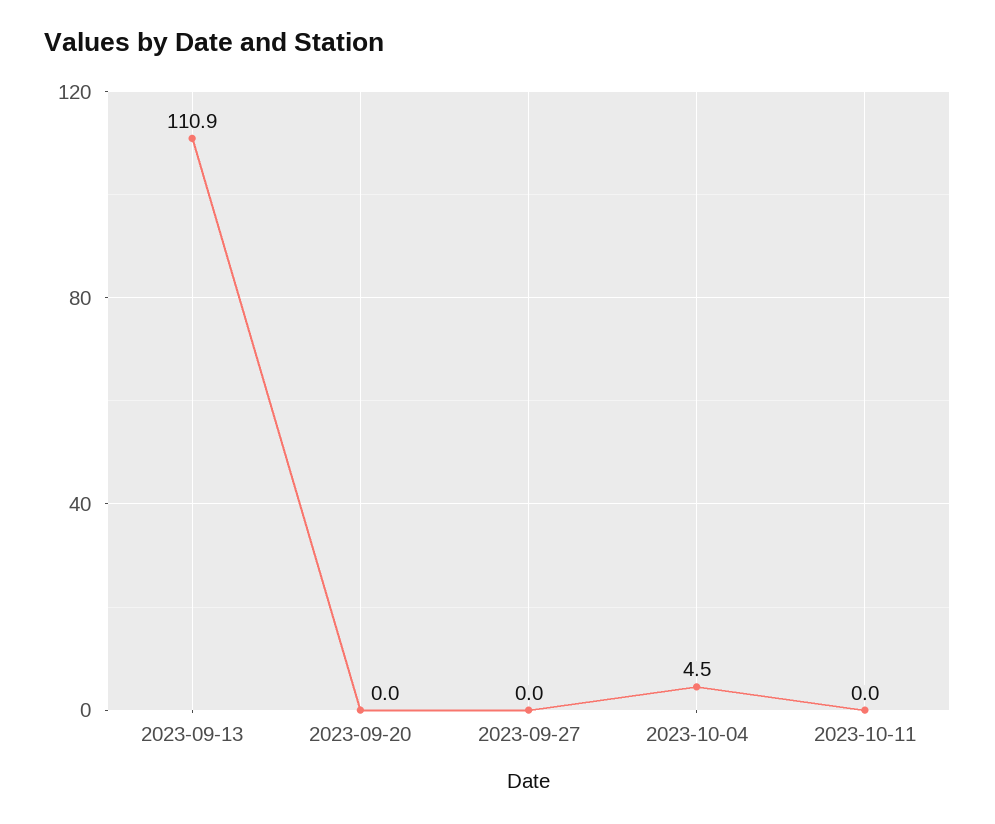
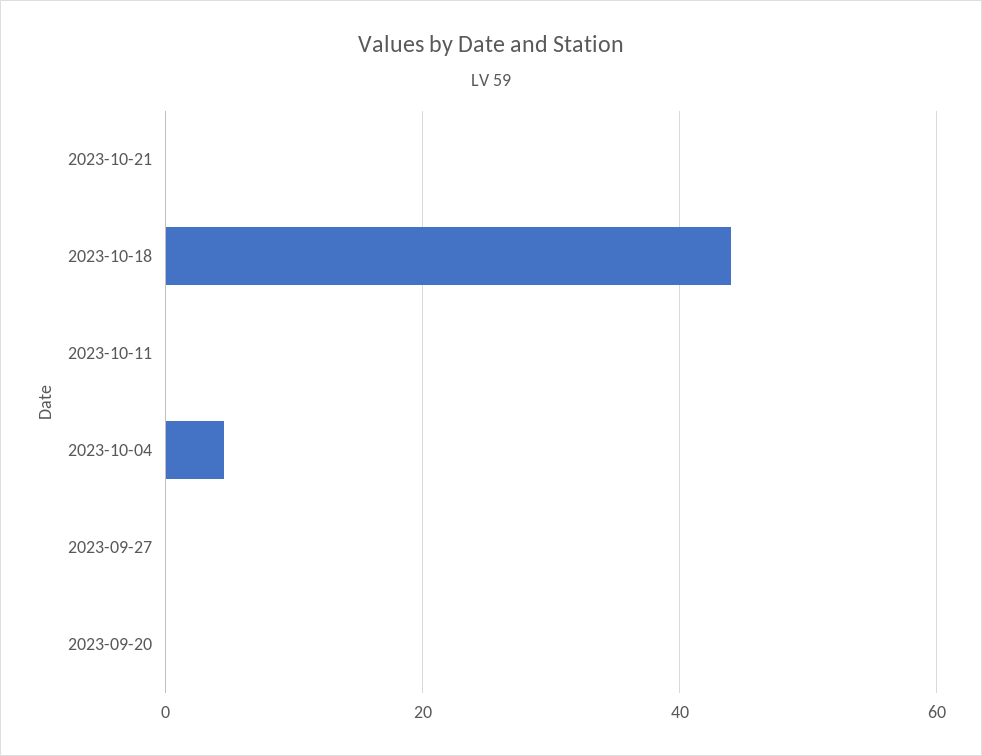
2023-09-13: 110.9 -> none
2023-10-21: none -> 0
2023-10-18: none -> 44

